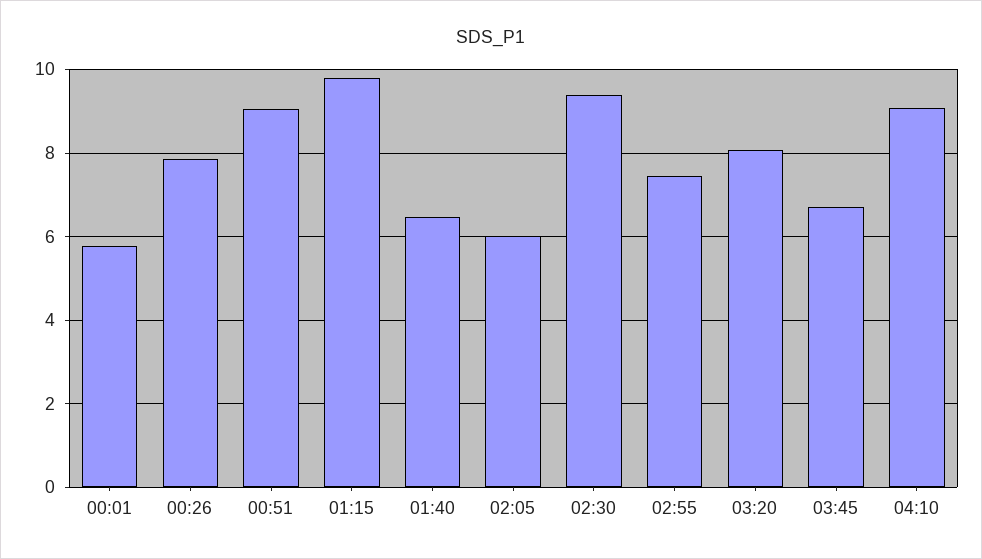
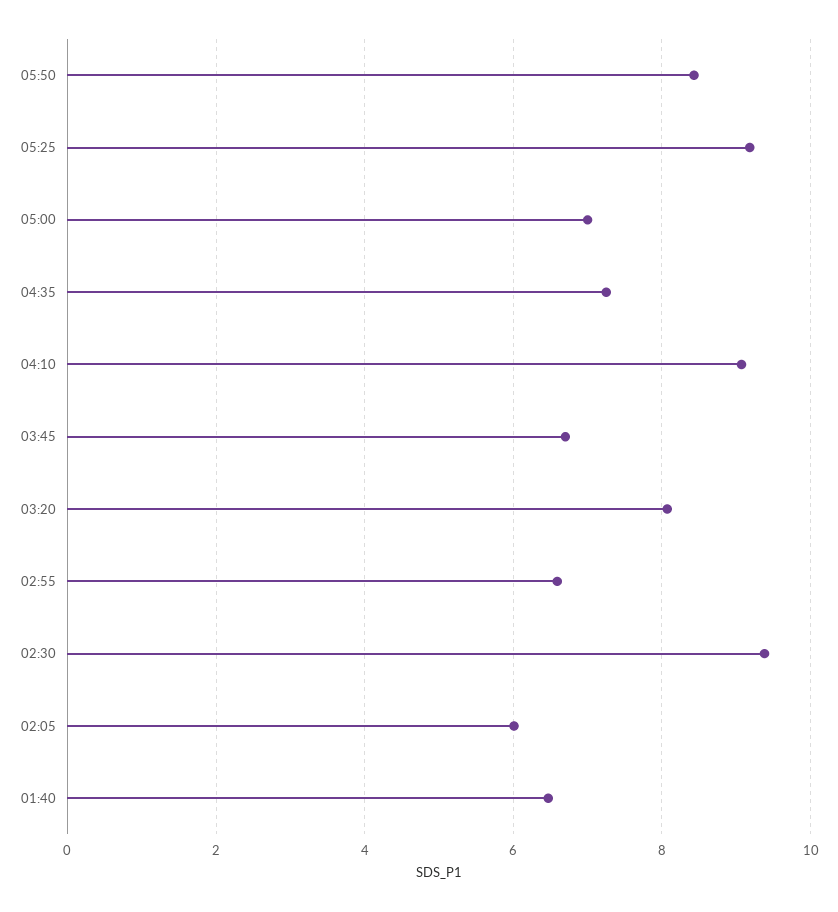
00:01: 5.8 -> none
00:26: 7.8 -> none
00:51: 9 -> none
01:15: 9.8 -> none
02:55: 7.4 -> 6.6
05:50: none -> 8.4
05:25: none -> 9.2
05:00: none -> 7
04:35: none -> 7.2

